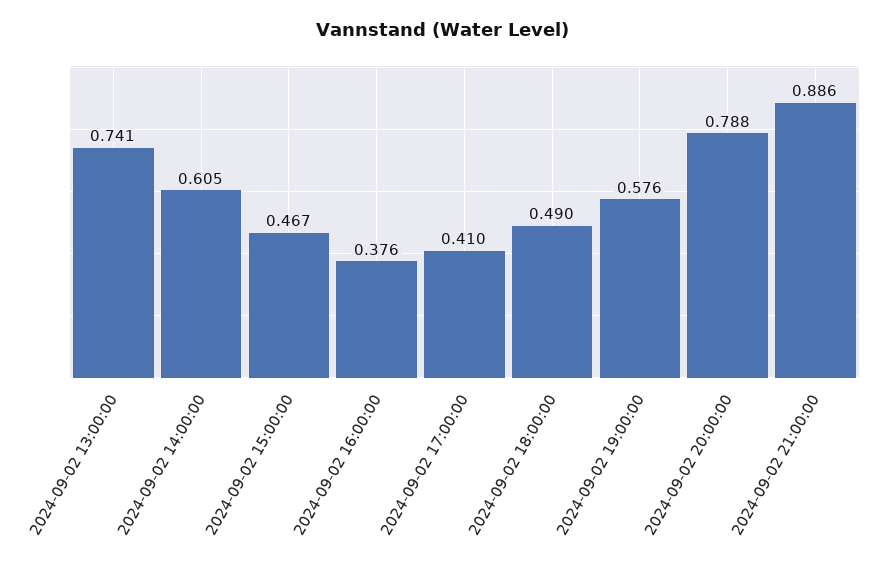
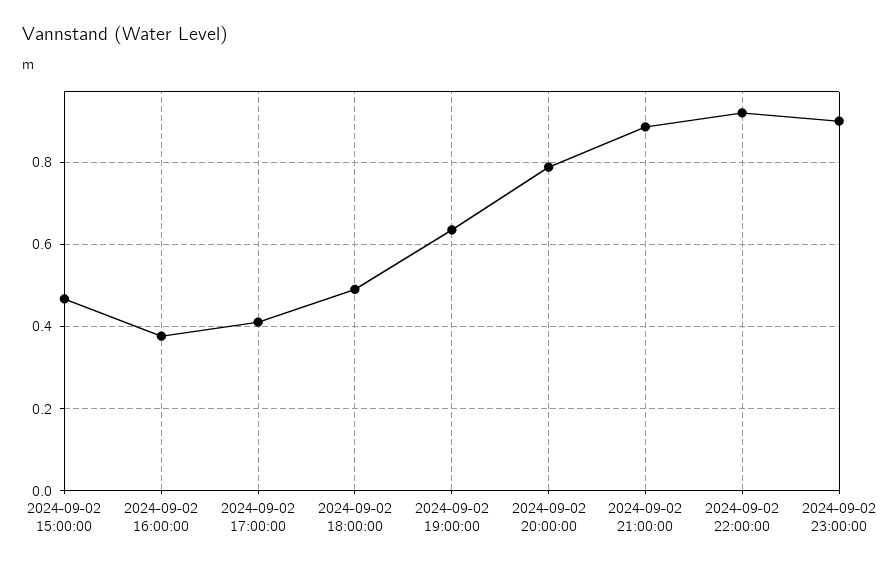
2024-09-02 13:00:00: 0.741 -> none
2024-09-02 14:00:00: 0.605 -> none
2024-09-02 19:00:00: 0.576 -> 0.64
2024-09-02 22:00:00: none -> 0.92
2024-09-02 23:00:00: none -> 0.9

